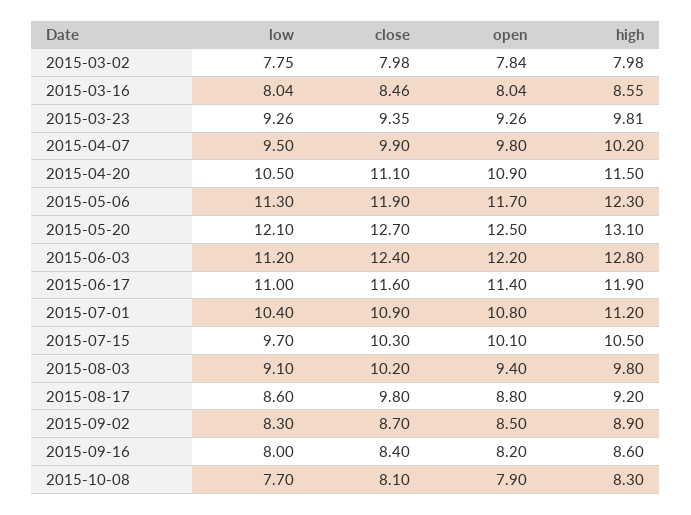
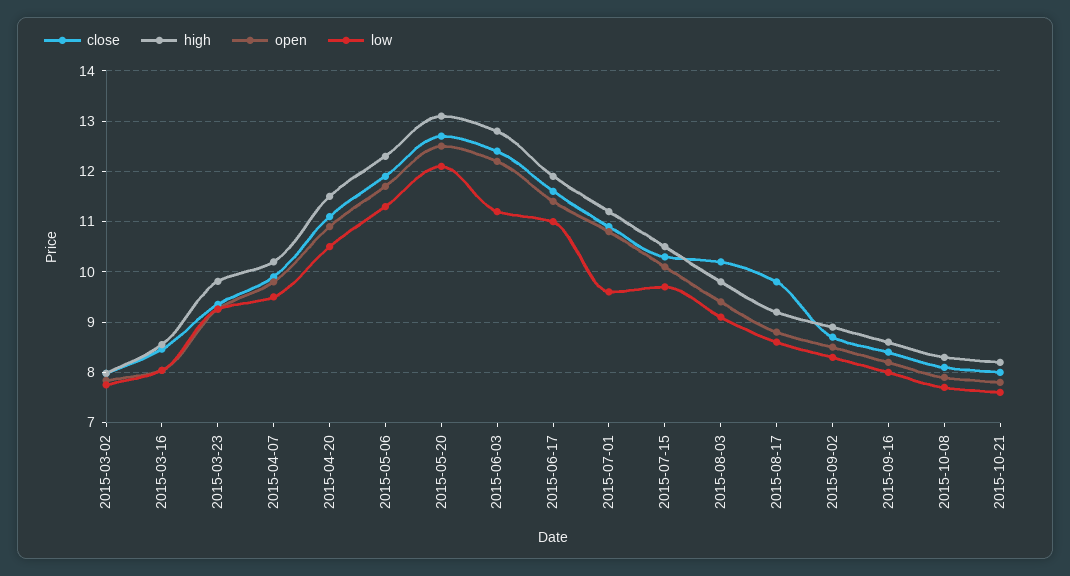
low, 2015-07-01: 10.4 -> 9.6
close, 2015-10-21: none -> 8
high, 2015-10-21: none -> 8.2
open, 2015-10-21: none -> 7.8
low, 2015-10-21: none -> 7.6

